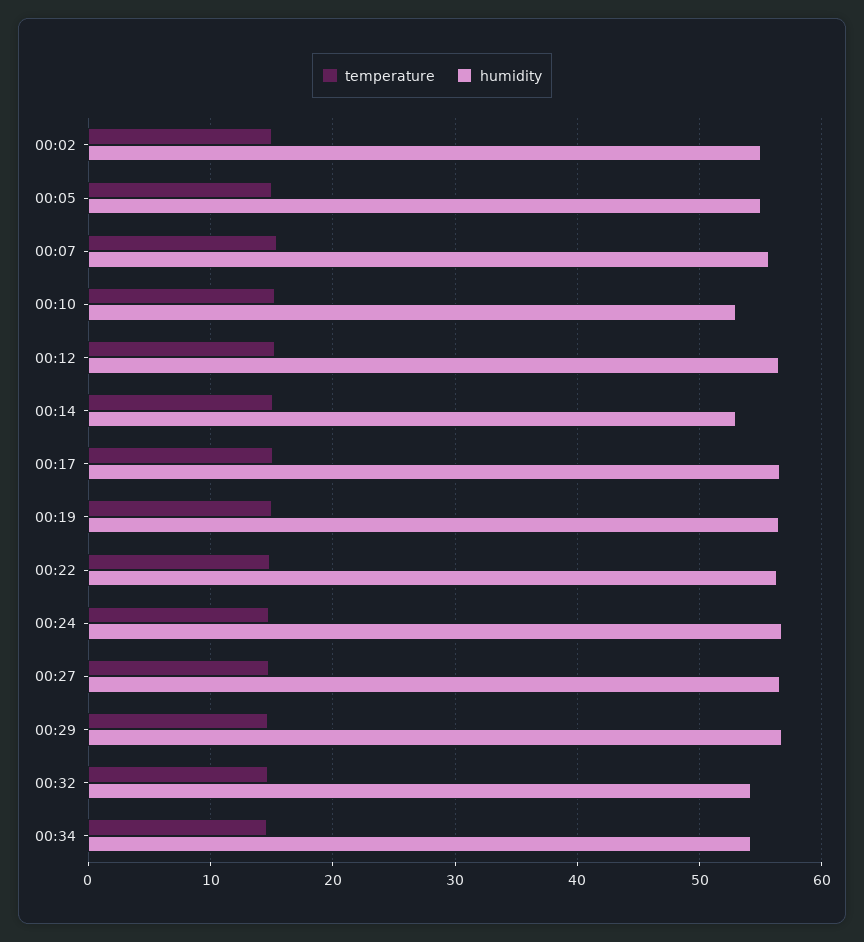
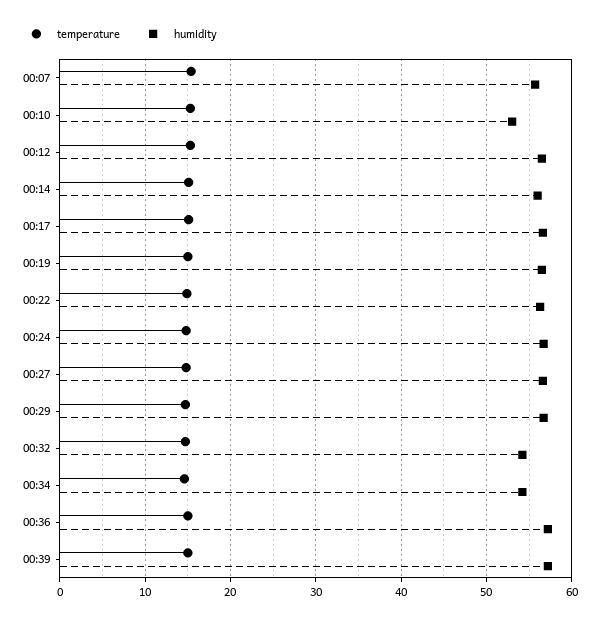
temperature, 00:02: 15 -> none
humidity, 00:02: 55 -> none
temperature, 00:05: 15 -> none
humidity, 00:05: 55 -> none
humidity, 00:14: 53 -> 56
temperature, 00:36: none -> 15
humidity, 00:36: none -> 57
temperature, 00:39: none -> 15
humidity, 00:39: none -> 57

